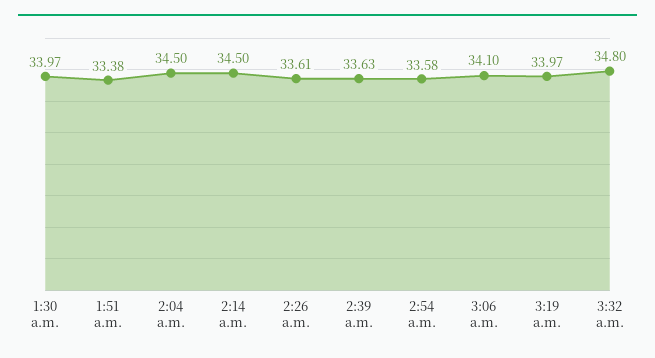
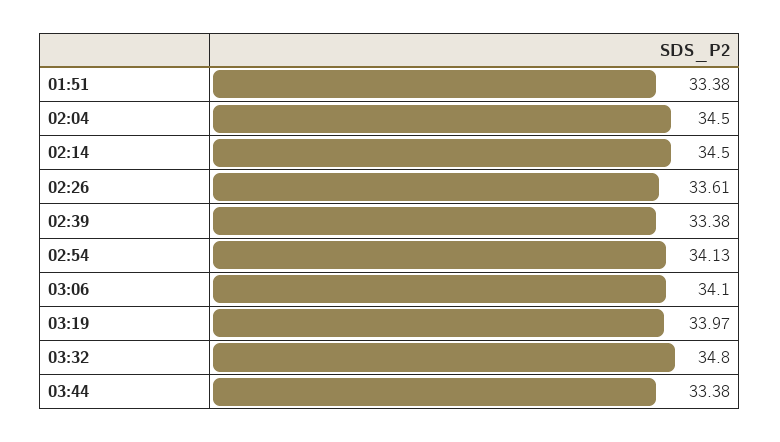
1:30 a.m.: 33.97 -> none
2:39 a.m.: 33.63 -> 33.38
2:54 a.m.: 33.58 -> 34.13
03:44: none -> 33.38

